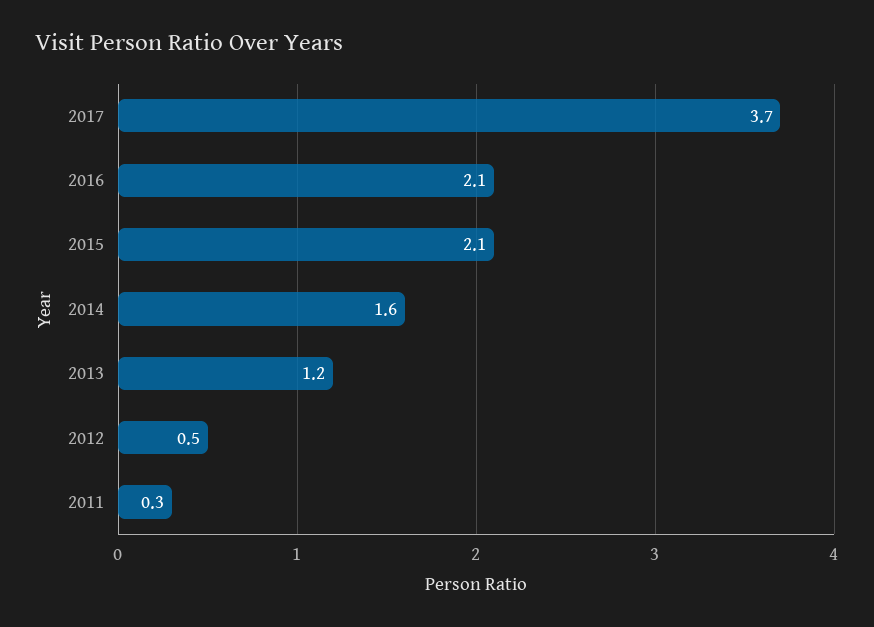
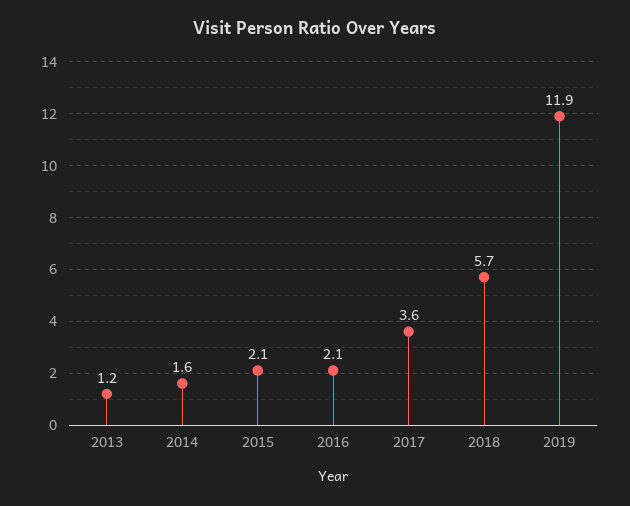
2017: 3.7 -> 3.6
2012: 0.5 -> none
2011: 0.3 -> none
2018: none -> 5.7
2019: none -> 11.9

